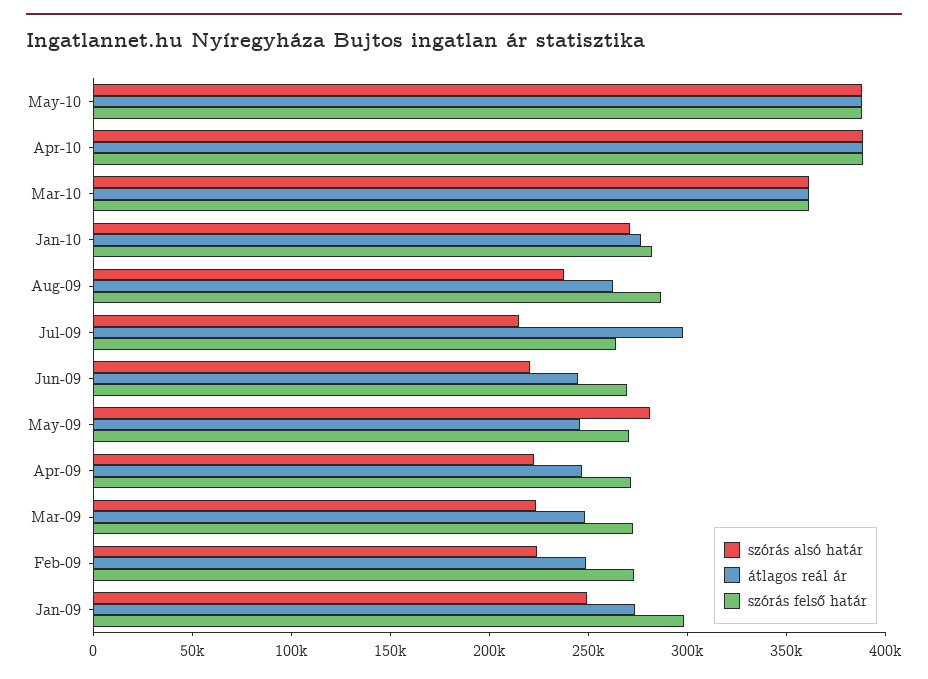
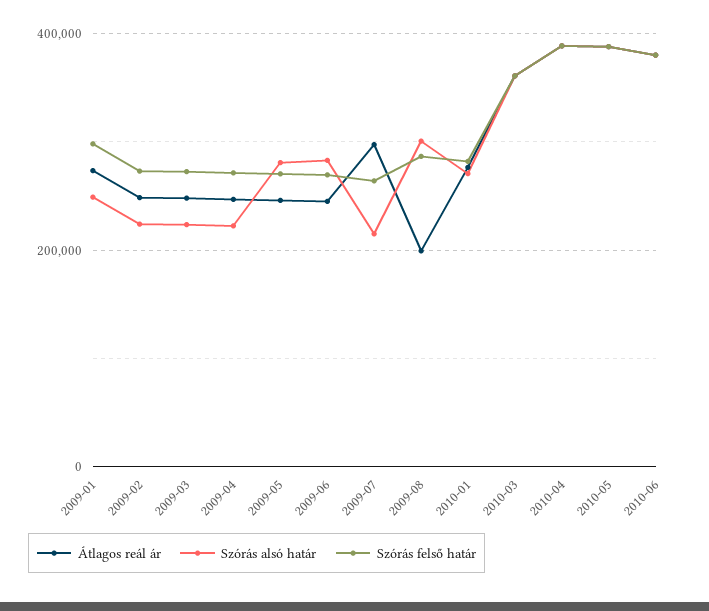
szórás alsó határ, Aug-09: 240000 -> 300000
átlagos reál ár, Aug-09: 260000 -> 200000
szórás alsó határ, Jun-09: 220000 -> 280000
átlagos reál ár, 2010-06: none -> 380000
szórás alsó határ, 2010-06: none -> 380000
szórás felső határ, 2010-06: none -> 380000

